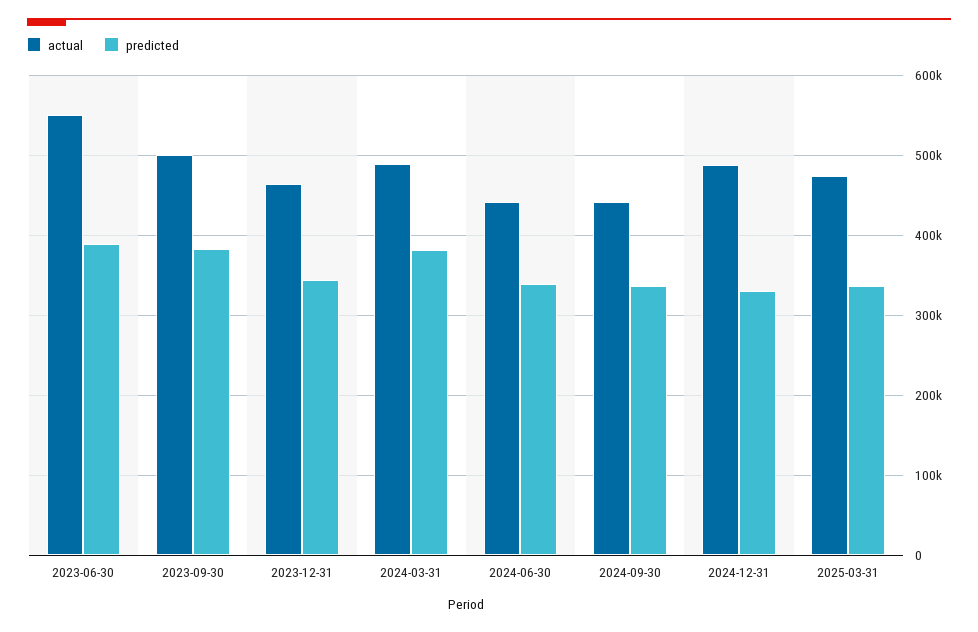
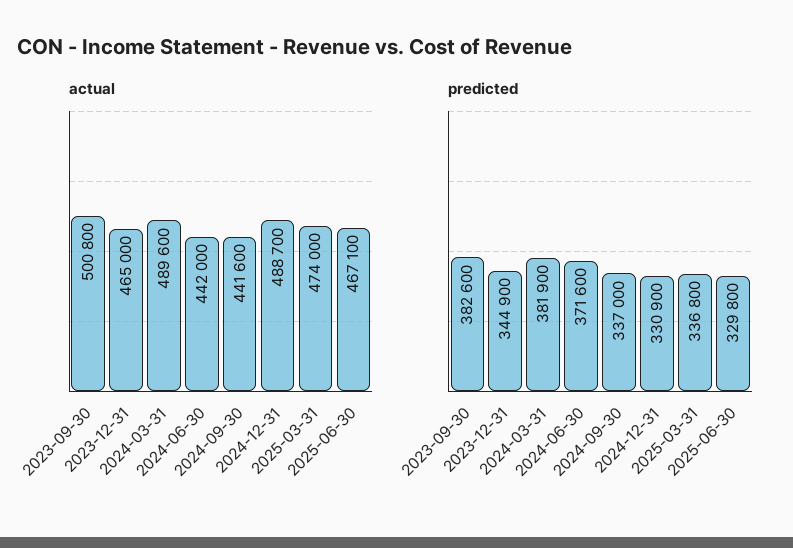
actual, 2023-06-30: 550000 -> none
predicted, 2023-06-30: 390000 -> none
predicted, 2024-06-30: 340000 -> 371600
actual, 2025-06-30: none -> 467100
predicted, 2025-06-30: none -> 329800

